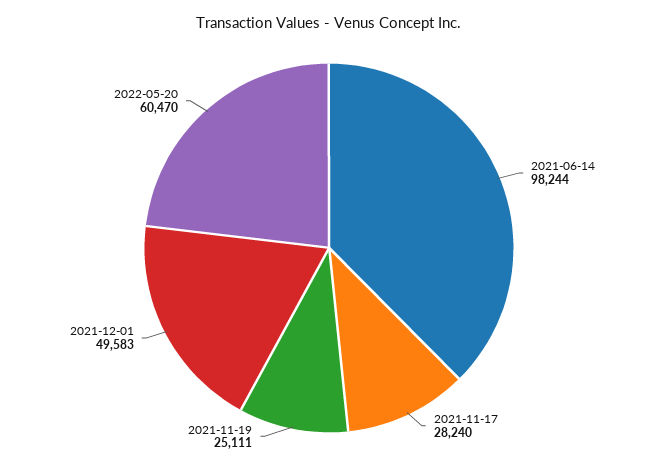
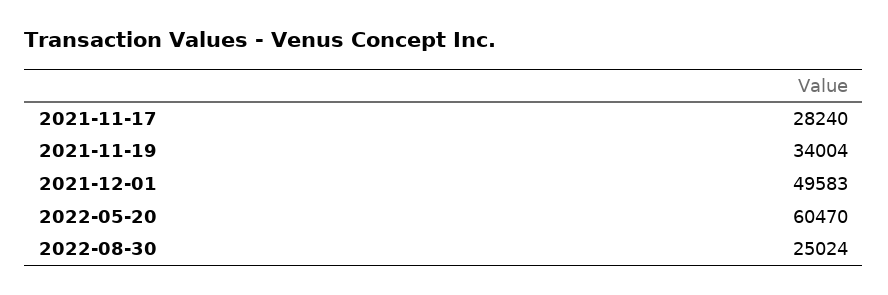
2021-06-14: 98244 -> none
2021-11-19: 25111 -> 34004
2022-08-30: none -> 25024

